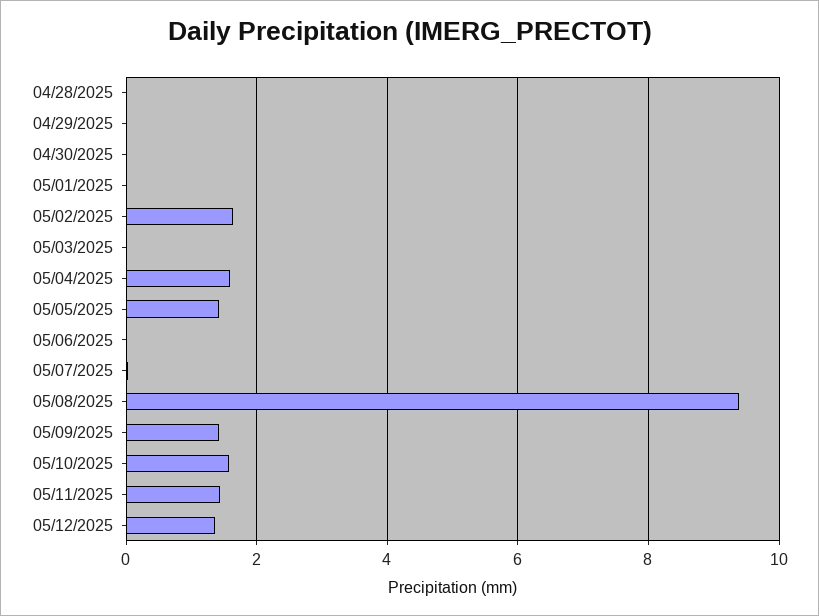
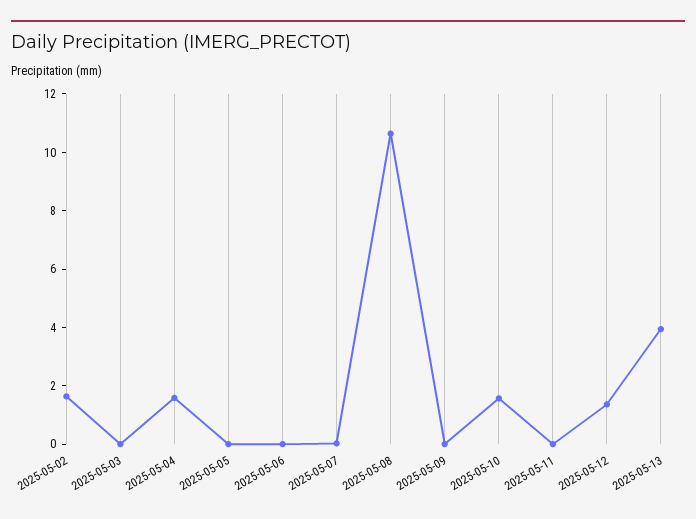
04/28/2025: 0 -> none
04/29/2025: 0 -> none
04/30/2025: 0 -> none
05/01/2025: 0 -> none
05/05/2025: 1.4 -> 0
05/08/2025: 9.4 -> 10.5
05/09/2025: 1.4 -> 0
05/11/2025: 1.4 -> 0
2025-05-13: none -> 4

